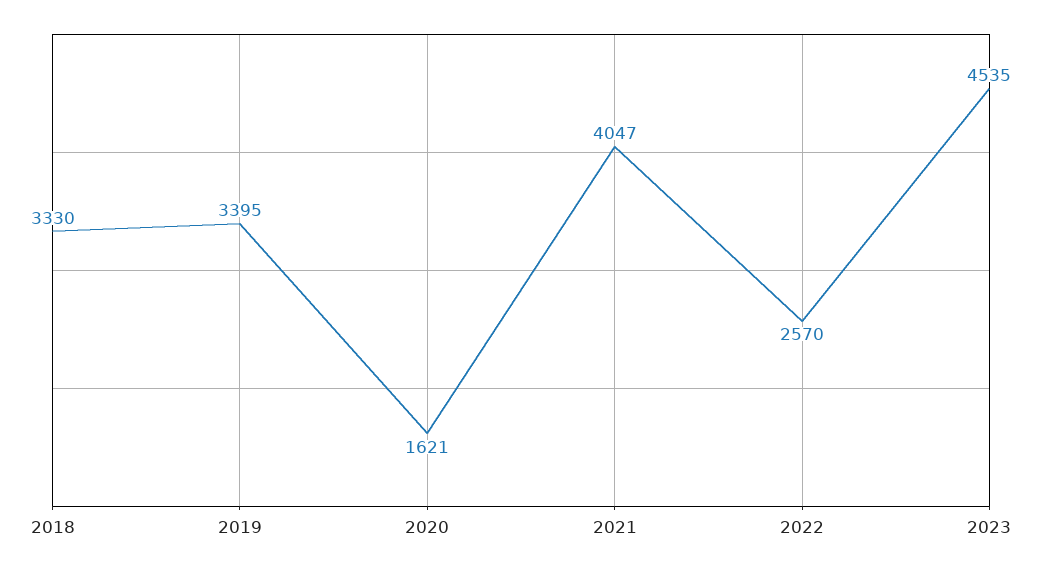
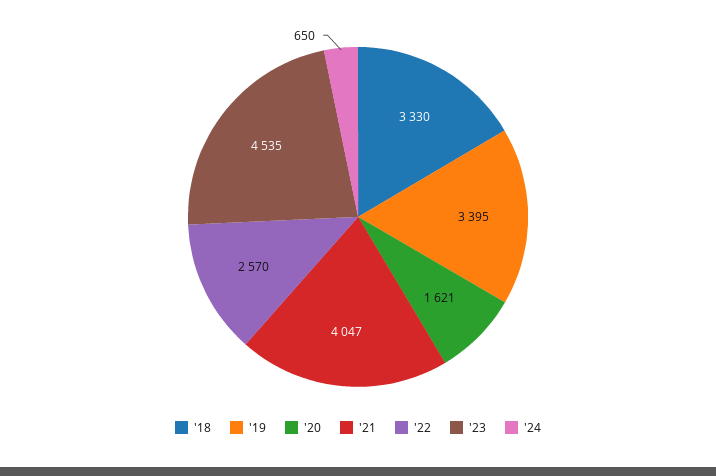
'24: none -> 650

